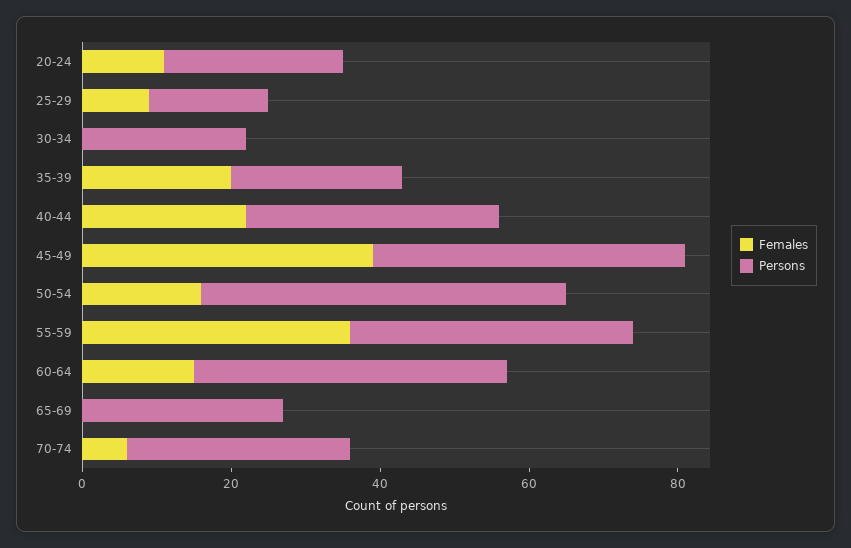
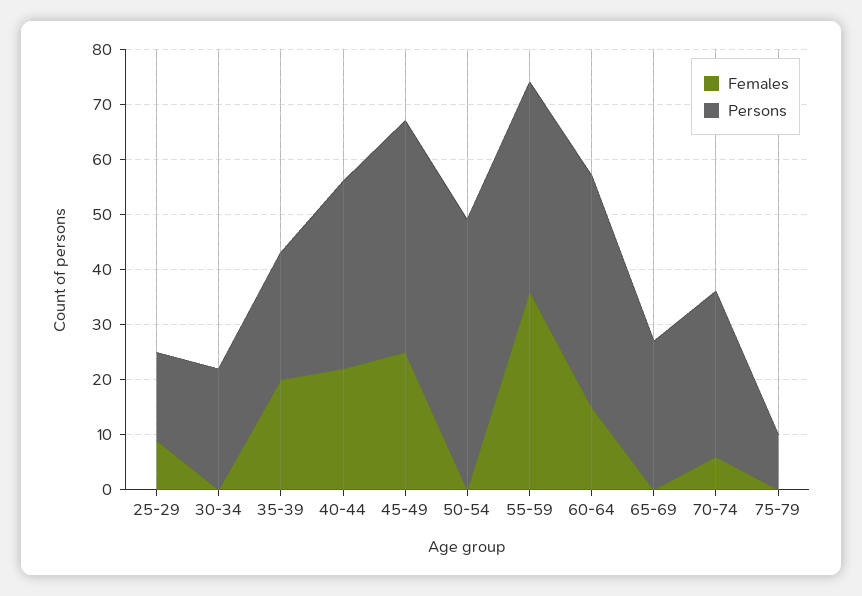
Females, 20-24: 10 -> none
Persons, 20-24: 25 -> none
Females, 45-49: 40 -> 25
Females, 50-54: 15 -> 0
Females, 75-79: none -> 0
Persons, 75-79: none -> 10

